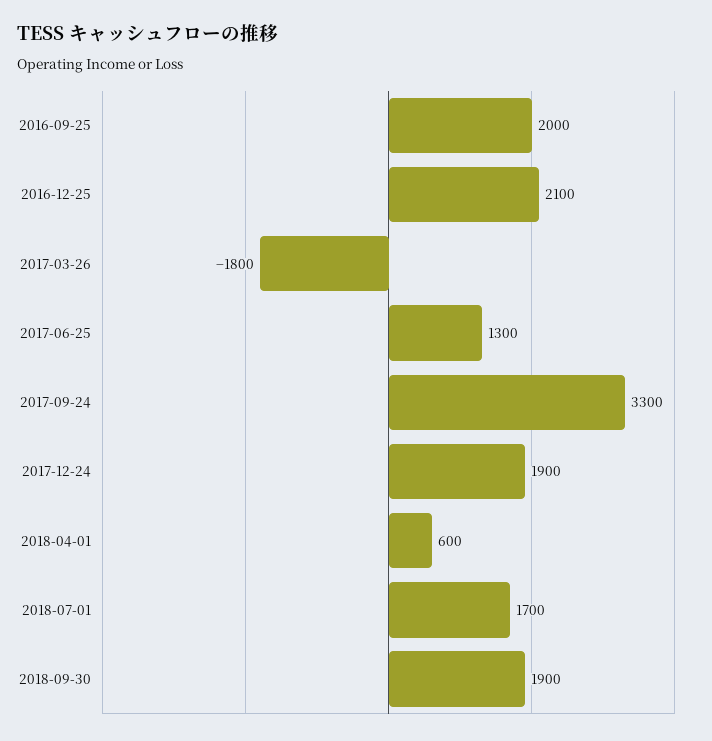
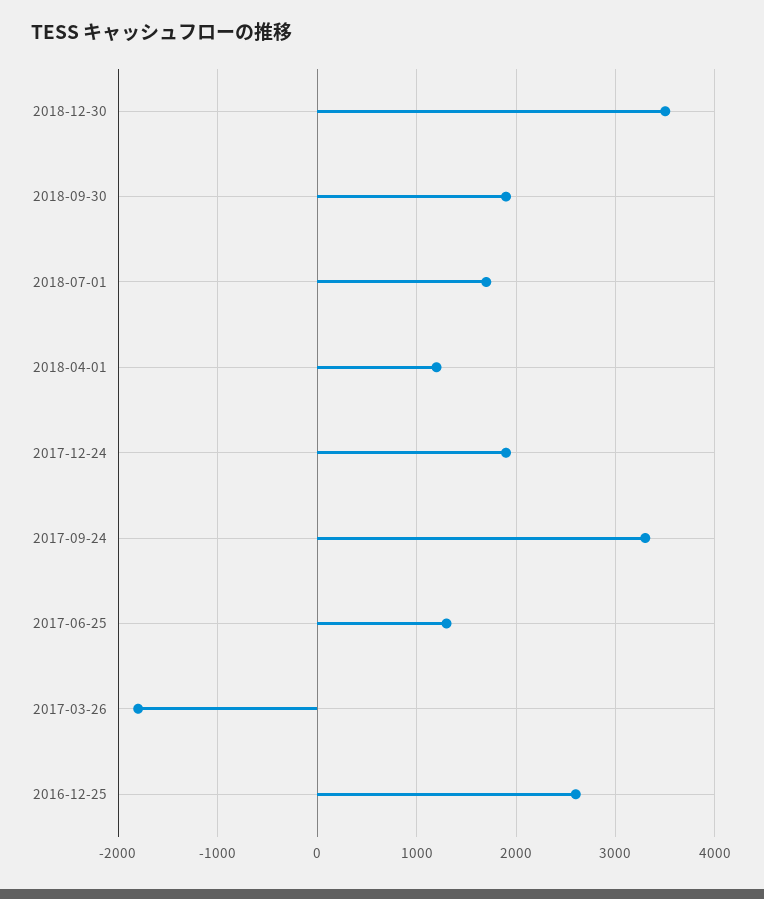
2016-09-25: 2000 -> none
2016-12-25: 2100 -> 2600
2018-04-01: 600 -> 1200
2018-12-30: none -> 3500

